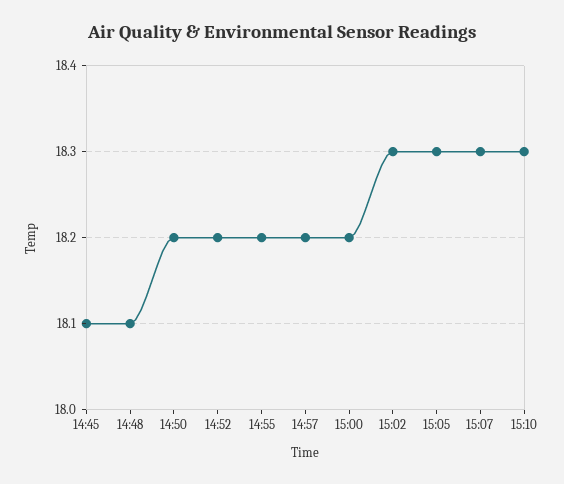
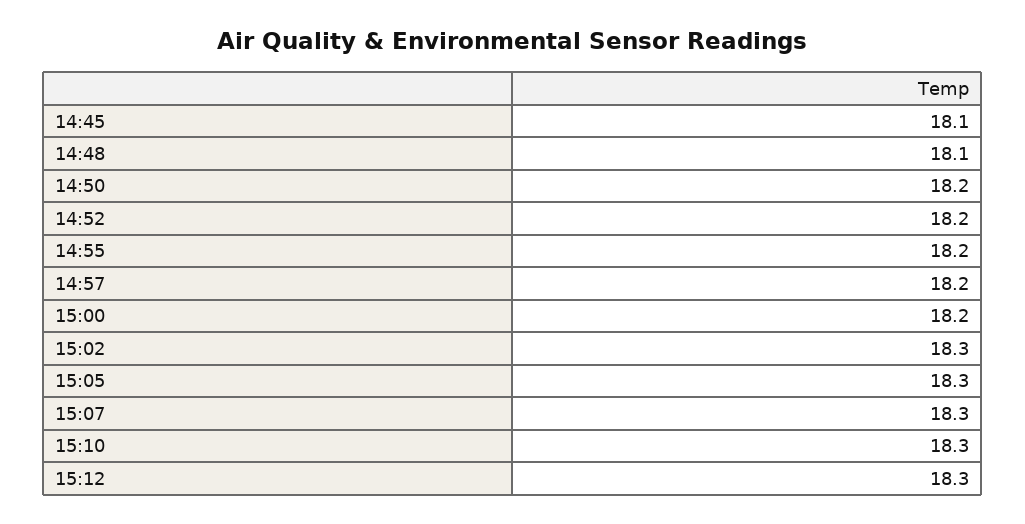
15:12: none -> 18.3

